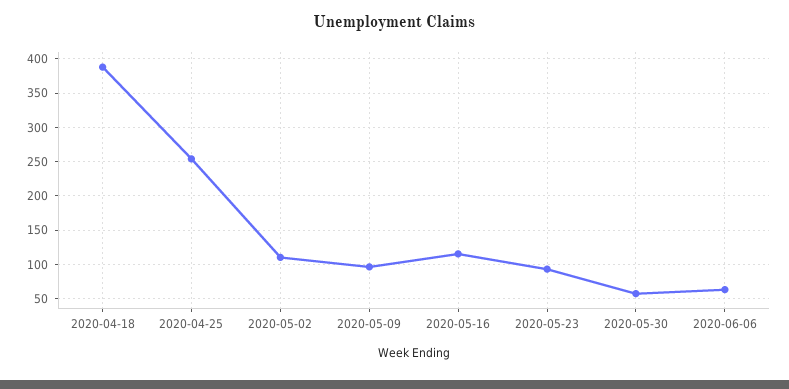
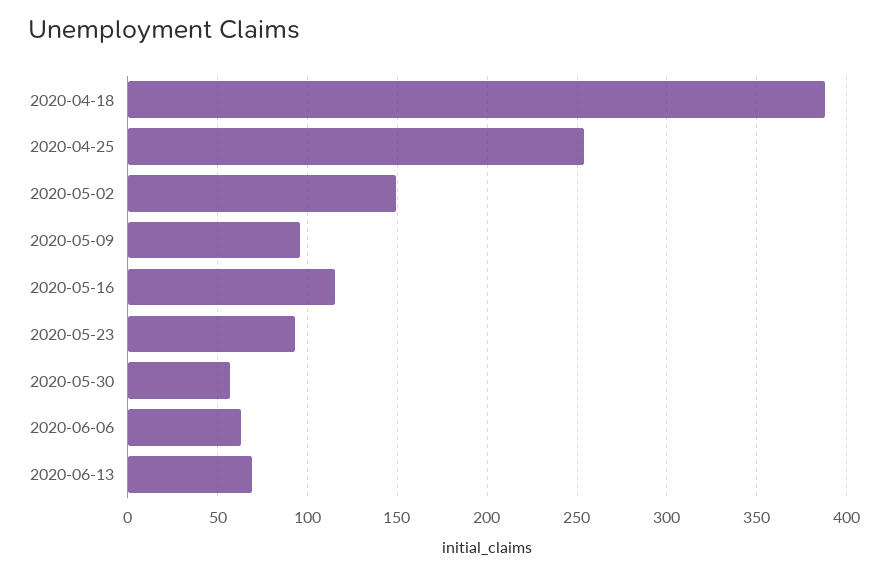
2020-05-02: 110 -> 150
2020-06-13: none -> 70

